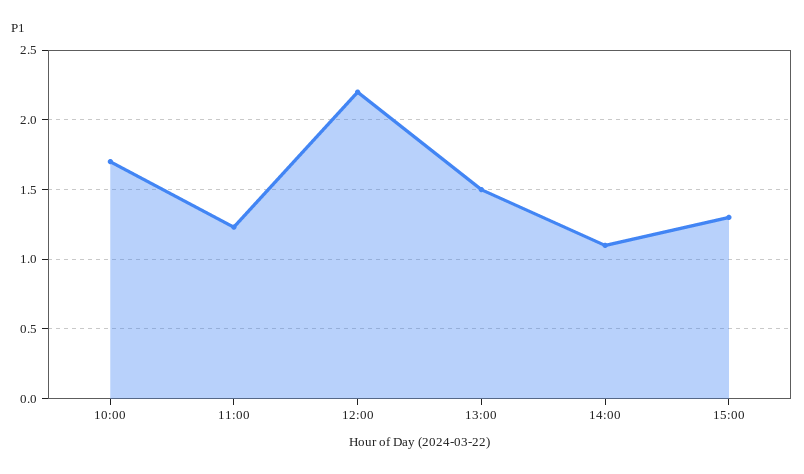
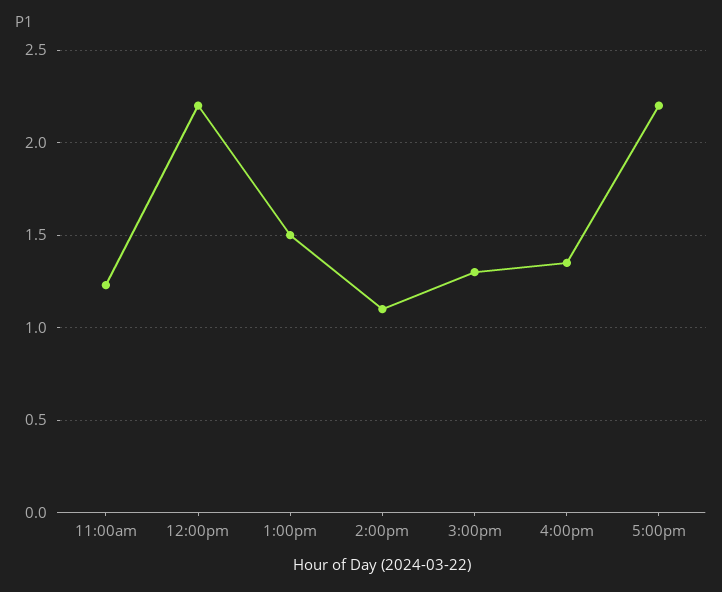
10:00: 1.7 -> none
4:00pm: none -> 1.35
5:00pm: none -> 2.2

